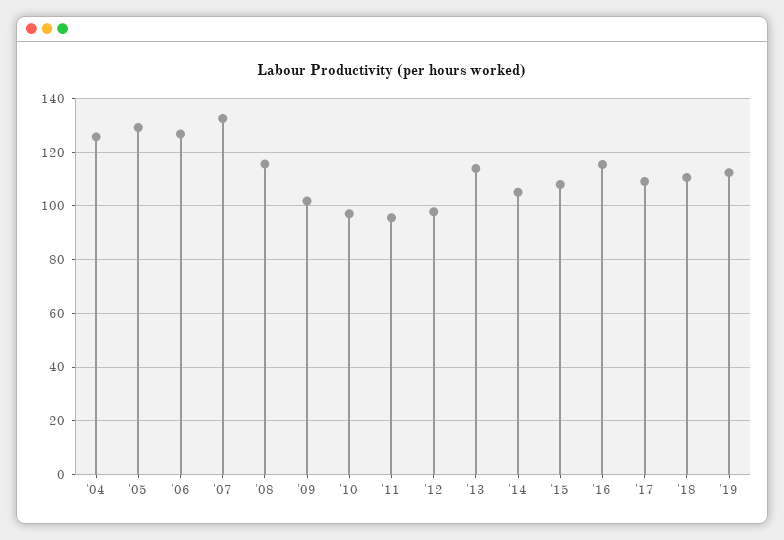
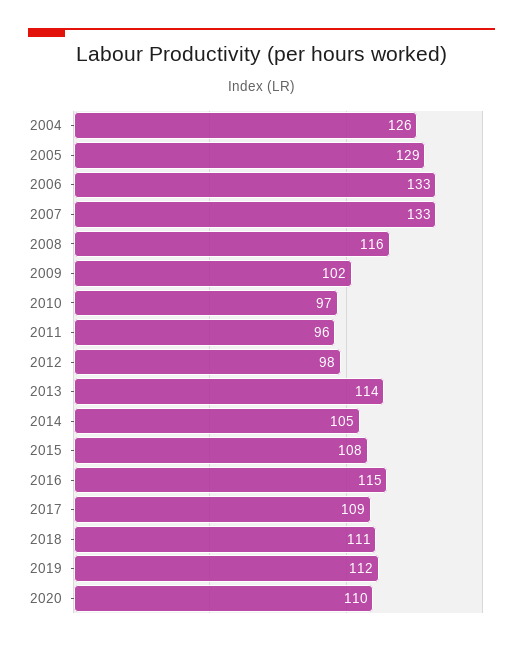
'06: 127.5 -> 133
2020: none -> 110

